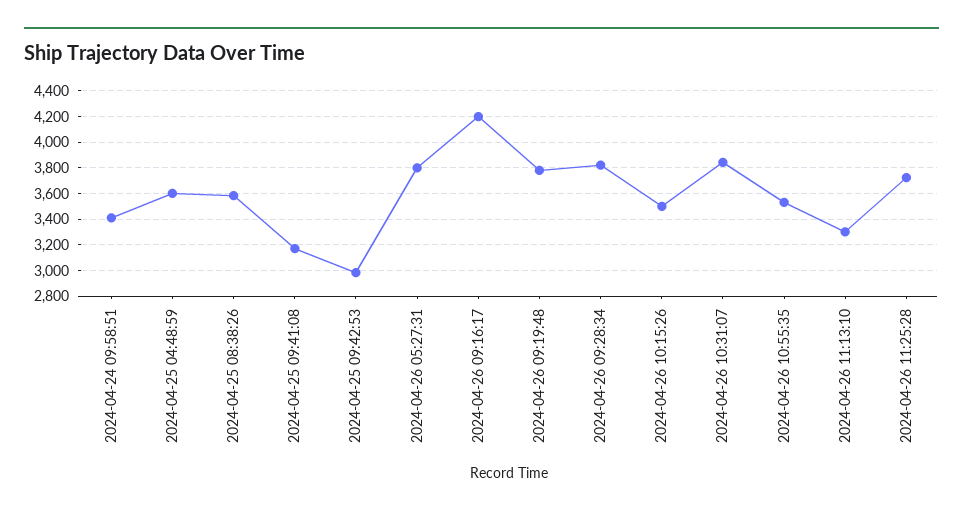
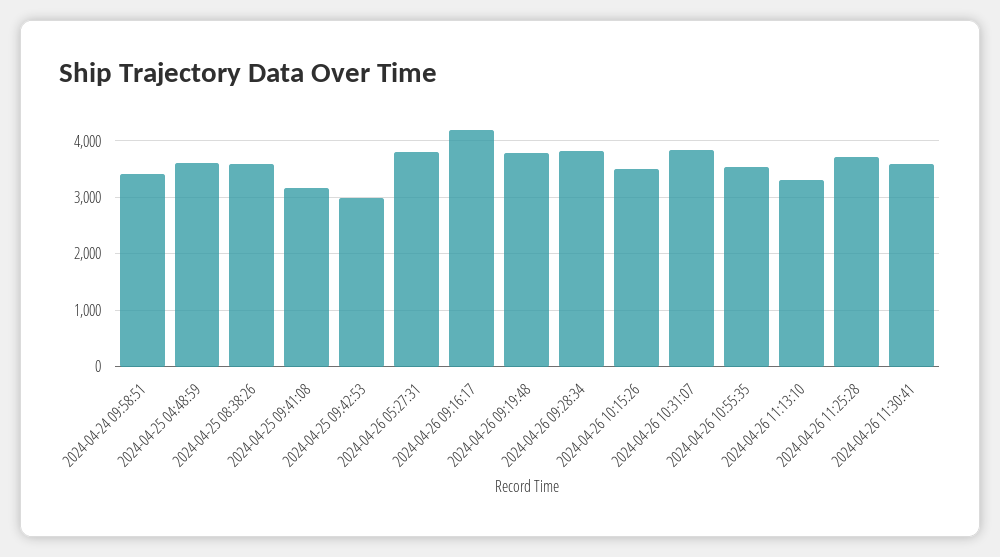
2024-04-26 11:30:41: none -> 3600

